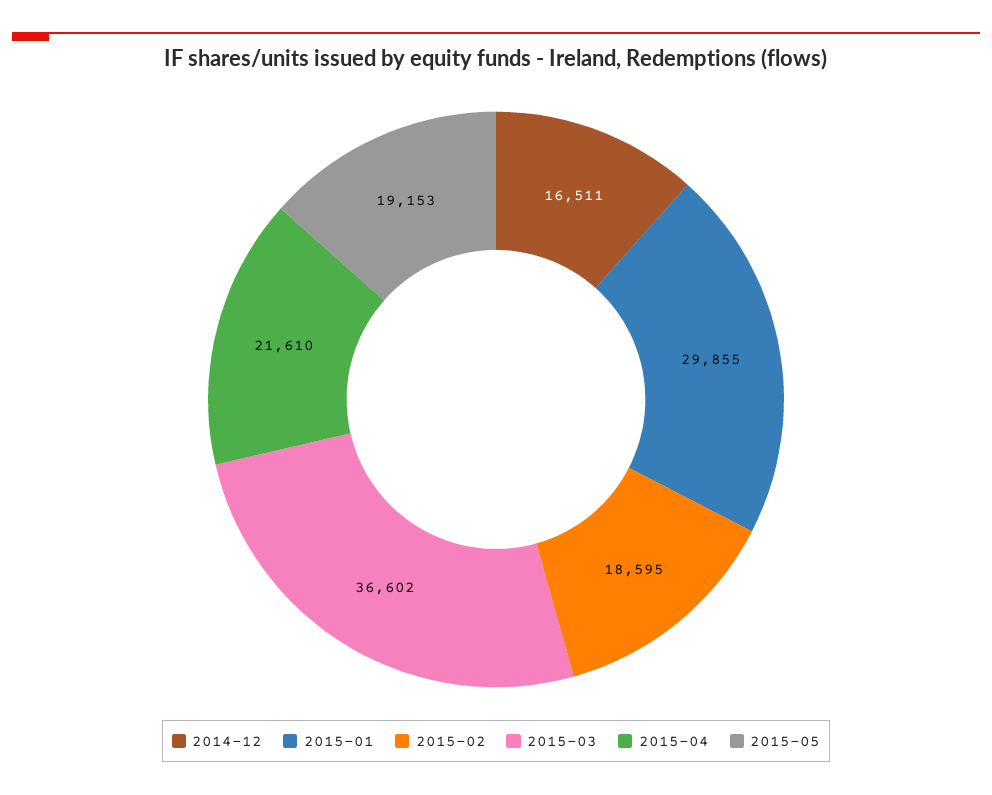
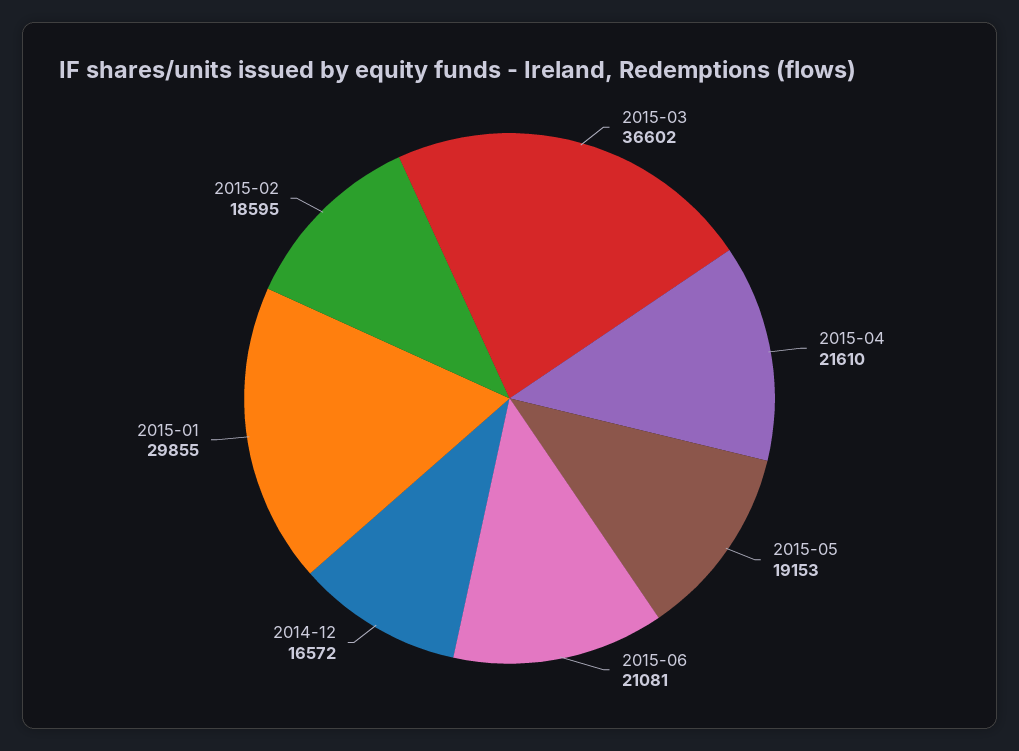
2014-12: 16511 -> 16572
2015-06: none -> 21081

